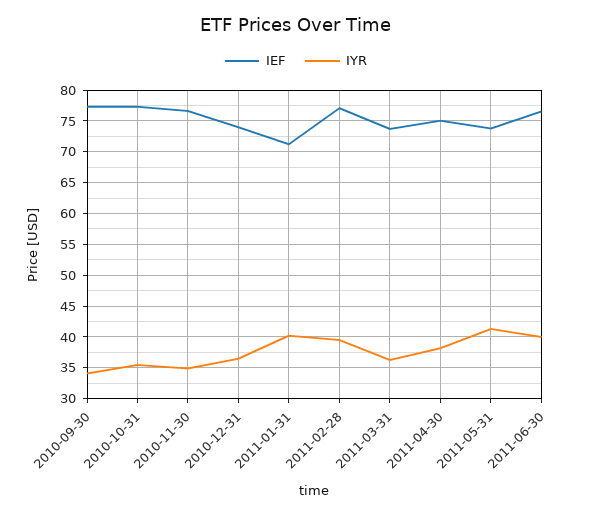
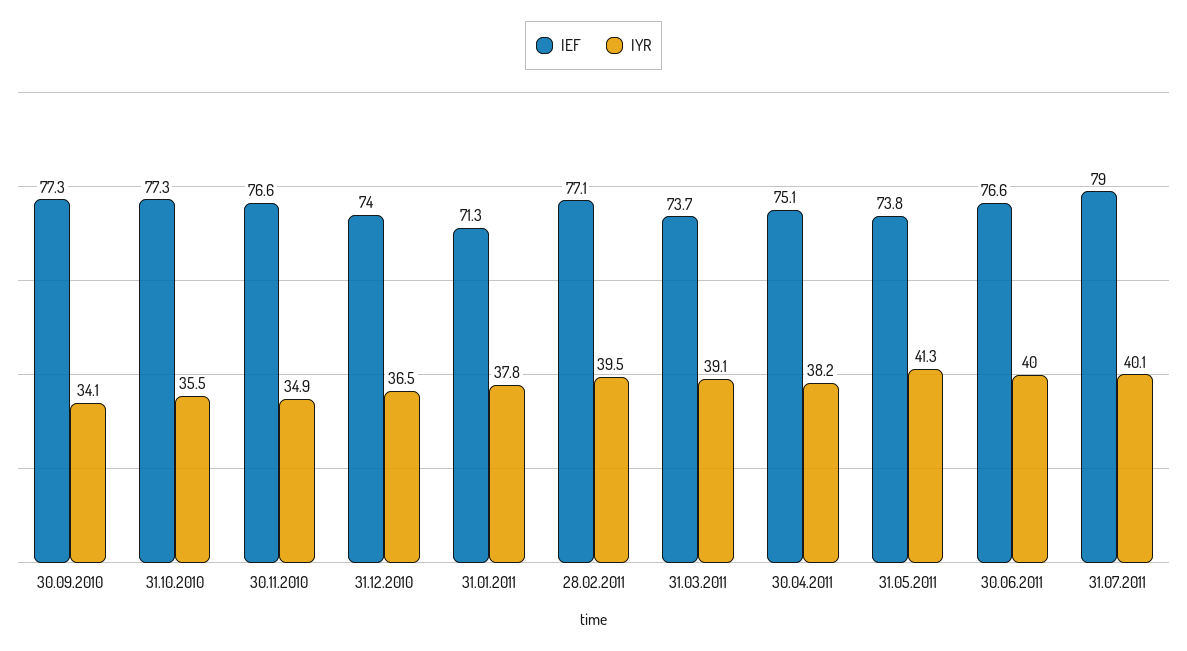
IYR, 2011-01-31: 40 -> 37.8
IYR, 2011-03-31: 36 -> 39.1
IEF, 31.07.2011: none -> 79
IYR, 31.07.2011: none -> 40.1

